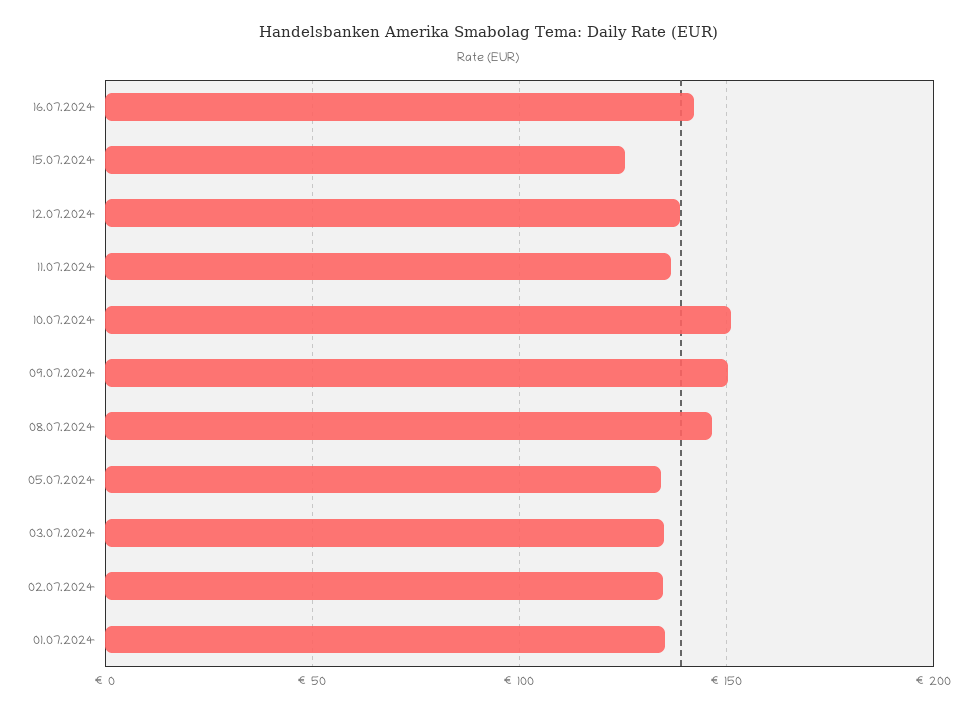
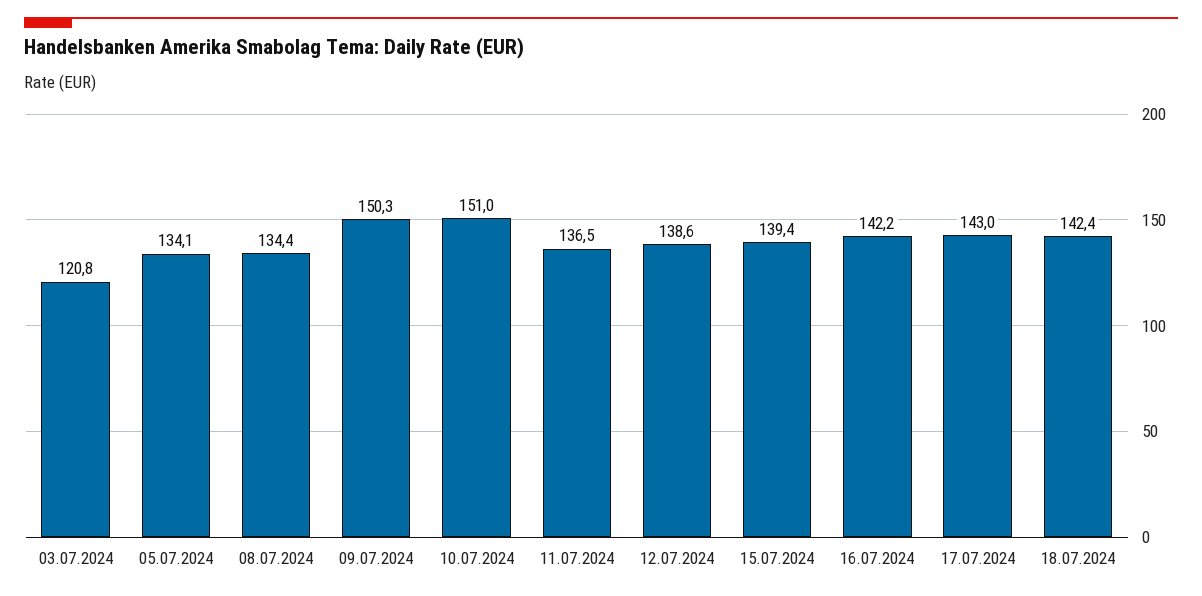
15.07.2024: 125 -> 139.4
08.07.2024: 145 -> 134.4
03.07.2024: 135 -> 120.8
02.07.2024: 135 -> none
01.07.2024: 135 -> none
17.07.2024: none -> 143
18.07.2024: none -> 142.4

